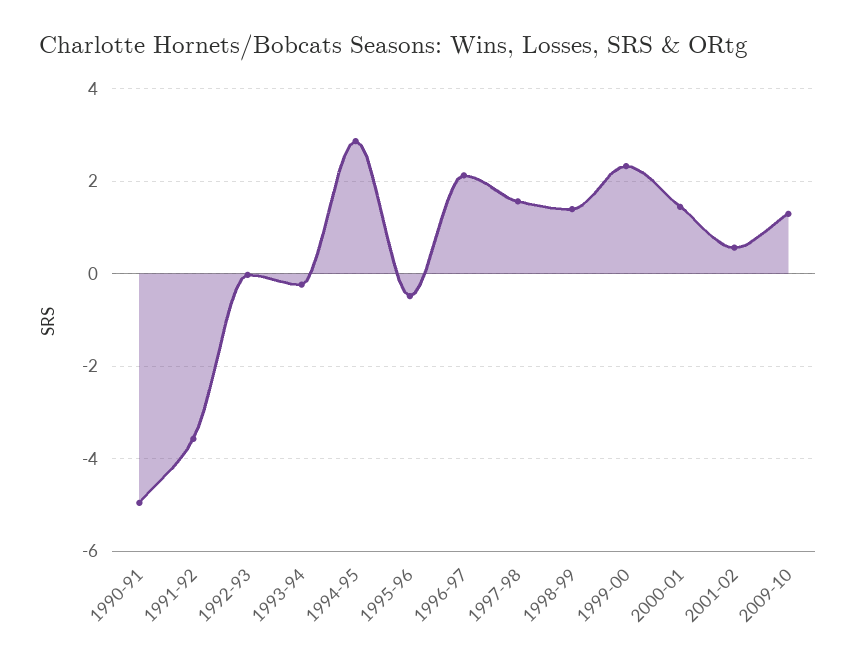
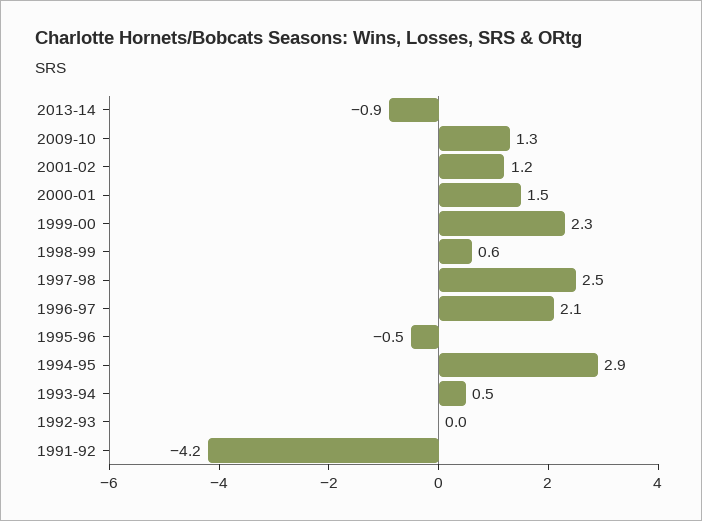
1990-91: -5 -> none
1991-92: -3.6 -> -4.2
1993-94: -0.2 -> 0.5
1997-98: 1.6 -> 2.5
1998-99: 1.4 -> 0.6
2001-02: 0.6 -> 1.2
2013-14: none -> -0.9

